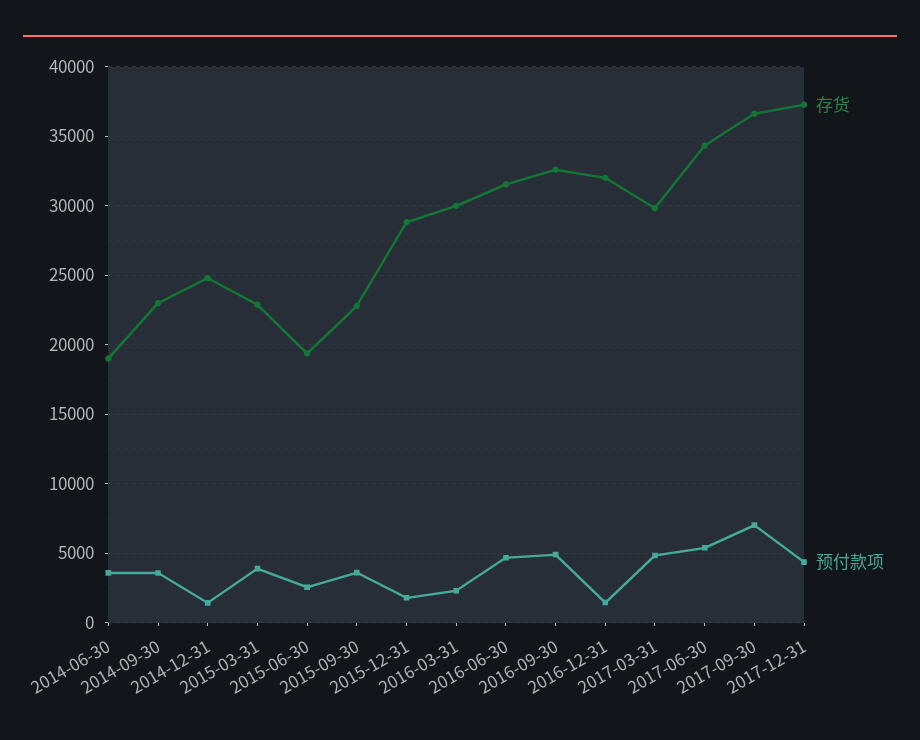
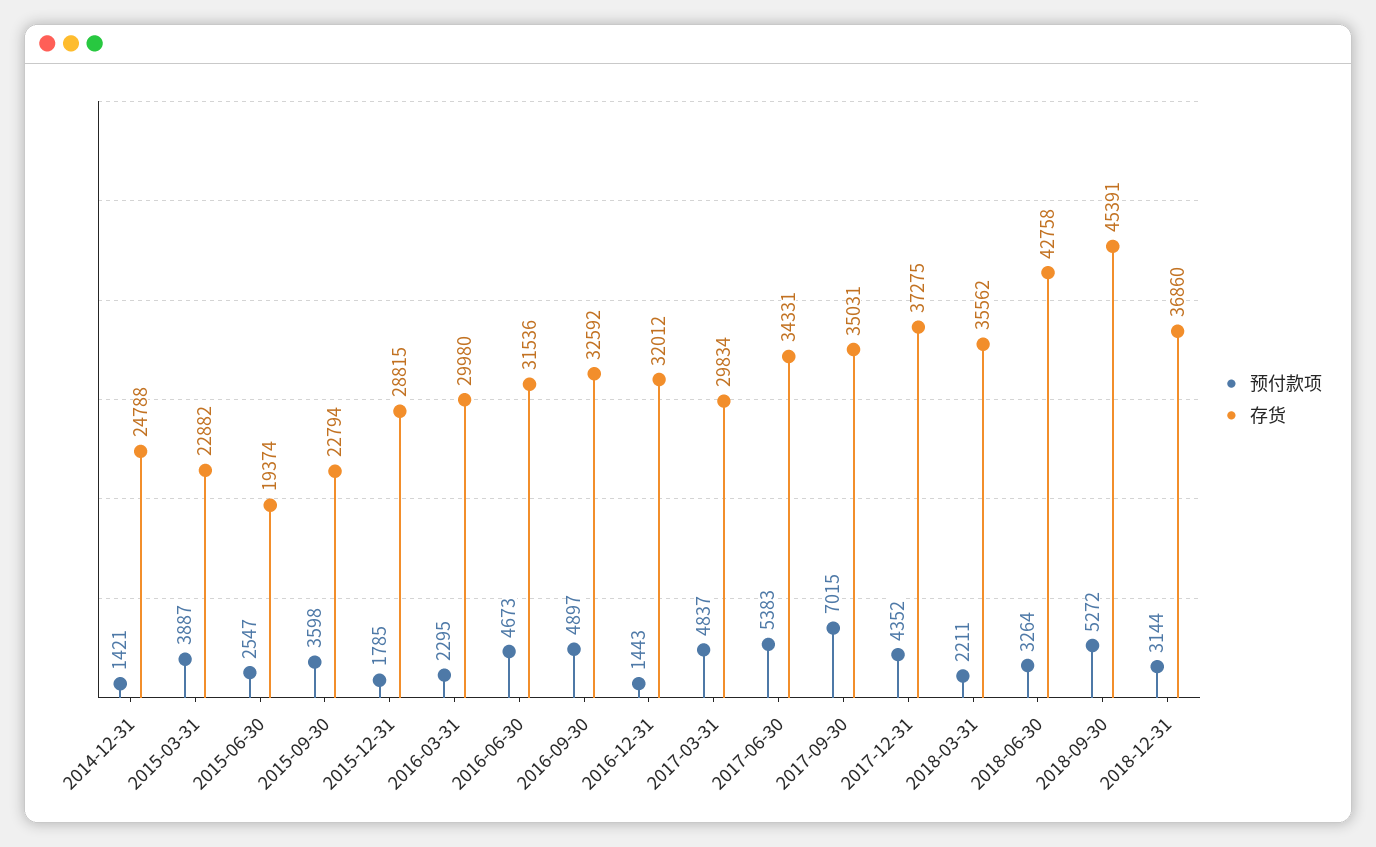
存货, 2014-06-30: 19000 -> none
预付款项, 2014-06-30: 3500 -> none
存货, 2014-09-30: 23000 -> none
预付款项, 2014-09-30: 3500 -> none
存货, 2017-09-30: 36500 -> 35031
预付款项, 2018-03-31: none -> 2211
存货, 2018-03-31: none -> 35562
预付款项, 2018-06-30: none -> 3264
存货, 2018-06-30: none -> 42758
预付款项, 2018-09-30: none -> 5272
存货, 2018-09-30: none -> 45391
预付款项, 2018-12-31: none -> 3144
存货, 2018-12-31: none -> 36860

